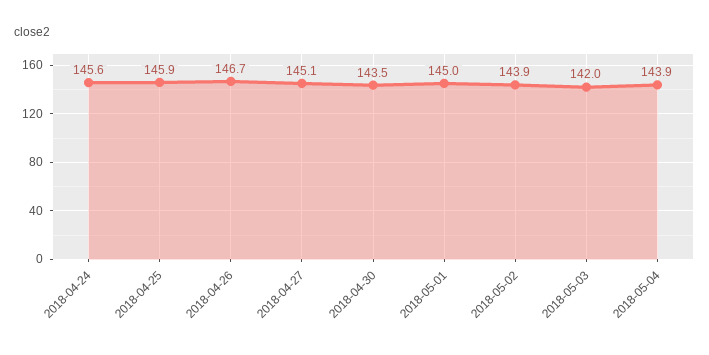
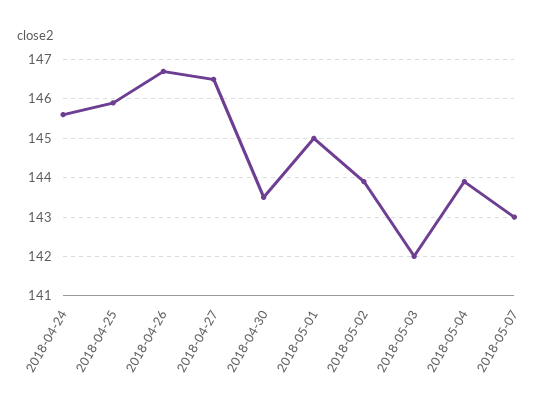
2018-04-27: 145.1 -> 146.5
2018-05-07: none -> 143

